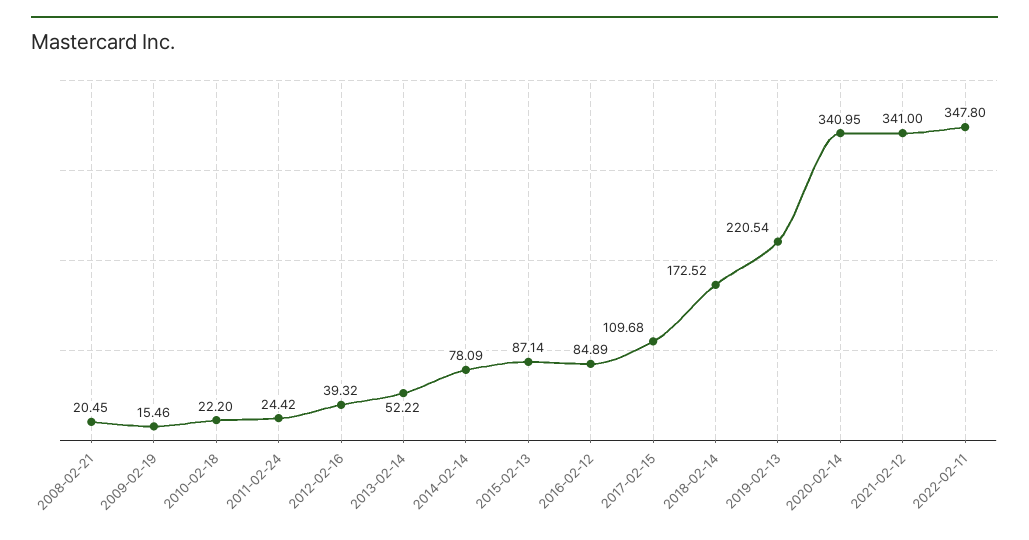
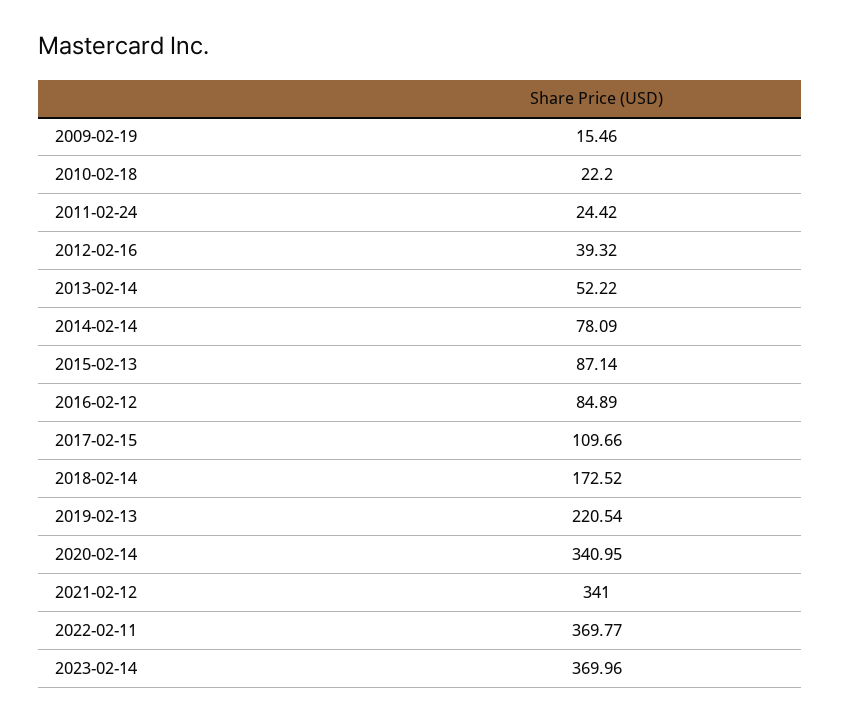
2008-02-21: 20.45 -> none
2017-02-15: 109.68 -> 109.66
2022-02-11: 347.8 -> 369.77
2023-02-14: none -> 369.96

